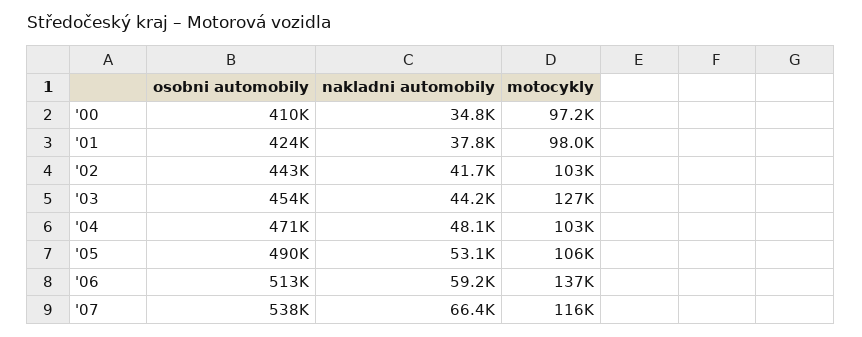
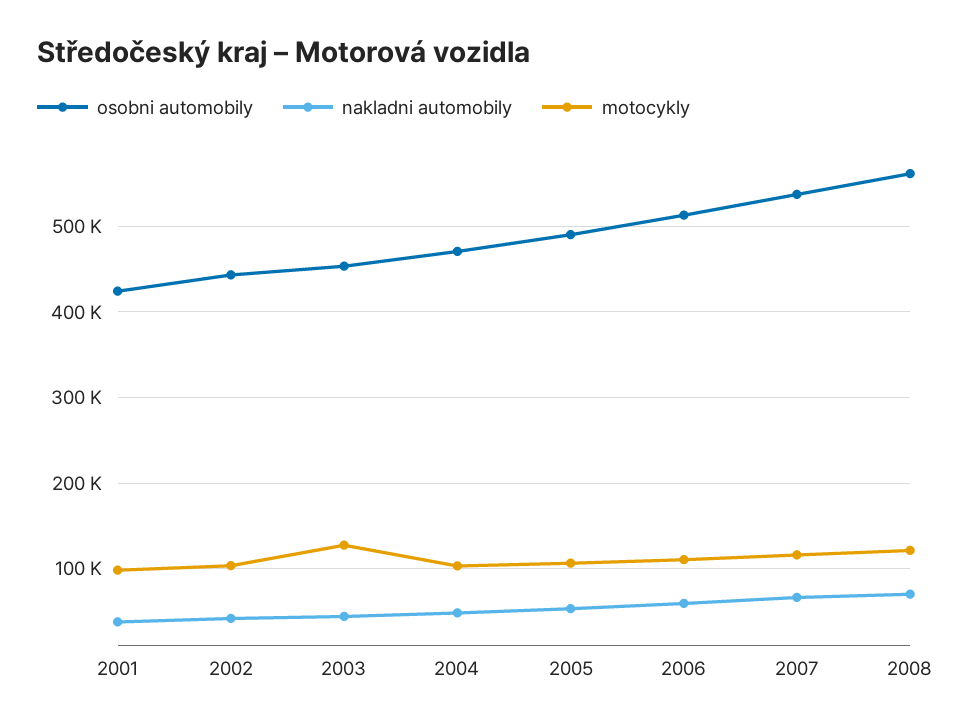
osobni automobily, '00: 410000 -> none
nakladni automobily, '00: 34800 -> none
motocykly, '00: 97200 -> none
motocykly, '06: 137000 -> 110000
osobni automobily, 2008: none -> 560000
nakladni automobily, 2008: none -> 70000
motocykly, 2008: none -> 120000

